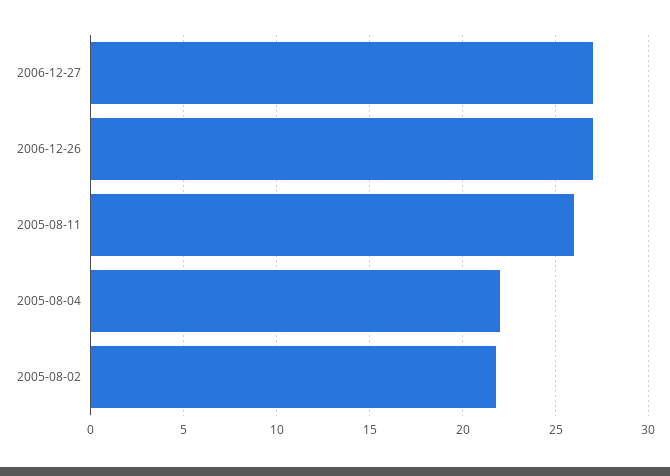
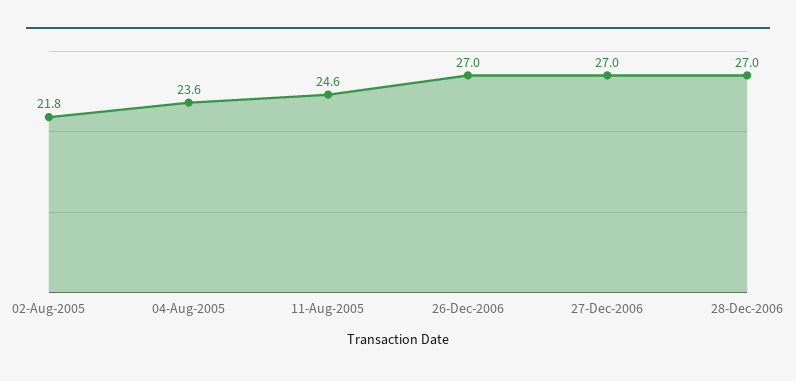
2005-08-11: 26 -> 24.6
2005-08-04: 22 -> 23.6
28-Dec-2006: none -> 27

